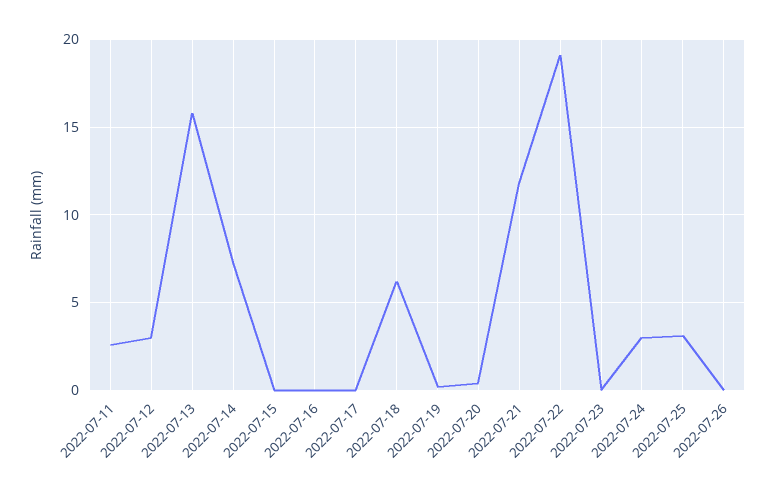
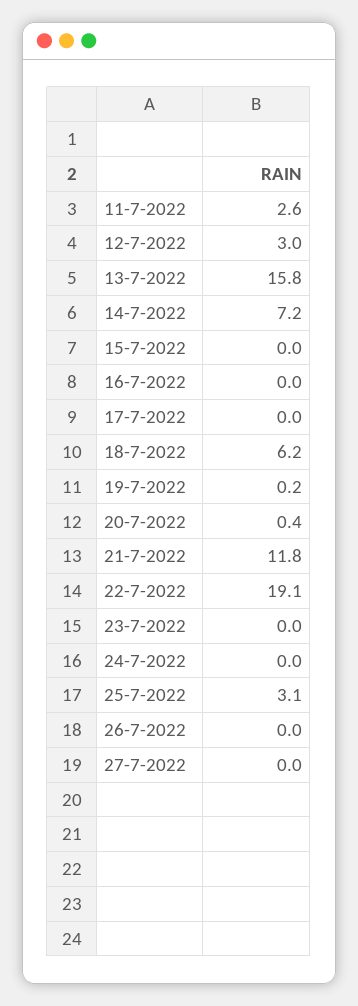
2022-07-24: 3 -> 0
27-7-2022: none -> 0

